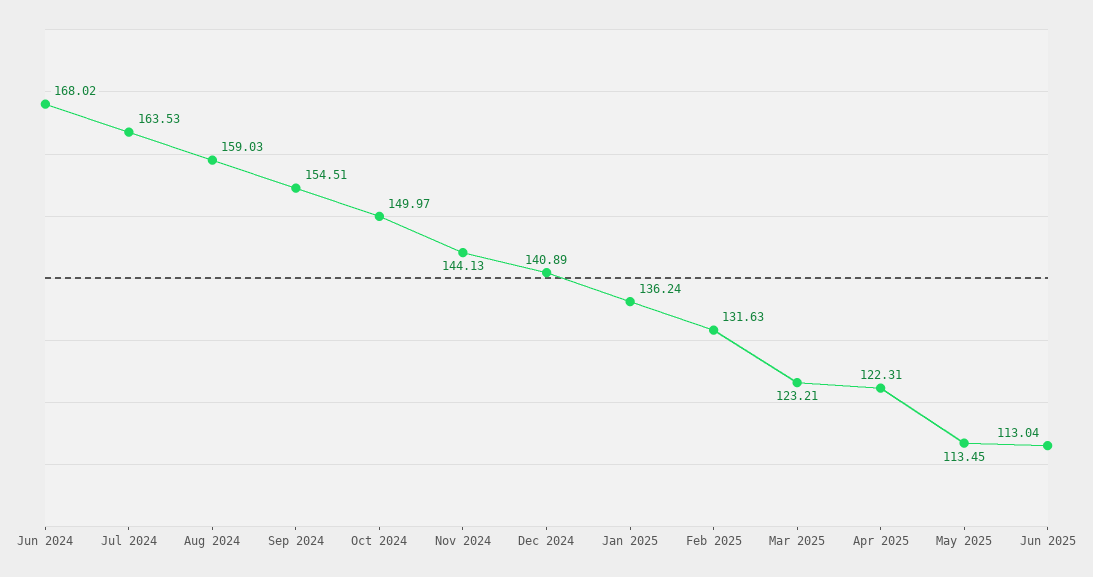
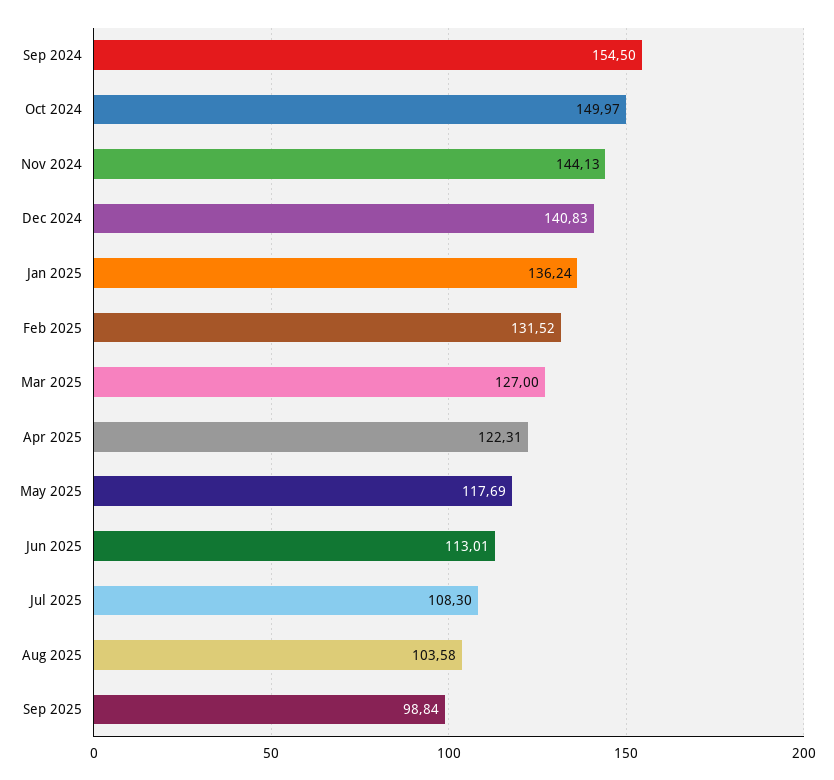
Jun 2024: 168.02 -> none
Jul 2024: 163.53 -> none
Aug 2024: 159.03 -> none
Sep 2024: 154.51 -> 154.5
Dec 2024: 140.89 -> 140.83
Feb 2025: 131.63 -> 131.52
Mar 2025: 123.21 -> 127
May 2025: 113.45 -> 117.69
Jun 2025: 113.04 -> 113.01
Jul 2025: none -> 108.3
Aug 2025: none -> 103.58
Sep 2025: none -> 98.84

